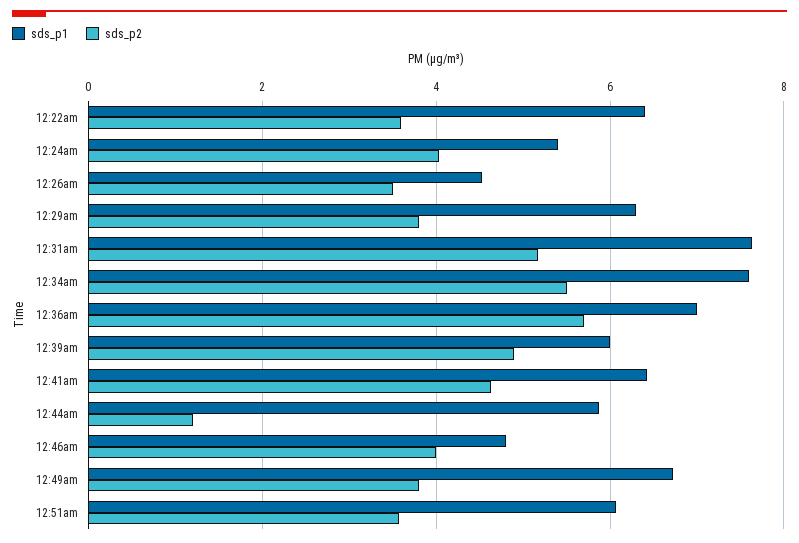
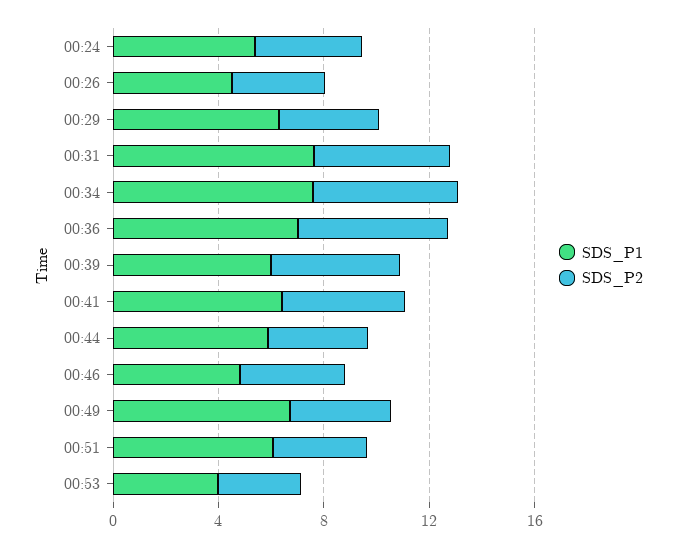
sds_p1, 12:22am: 6.4 -> none
sds_p2, 12:22am: 3.6 -> none
sds_p2, 12:44am: 1.2 -> 4
sds_p1, 00:53: none -> 4
sds_p2, 00:53: none -> 3

